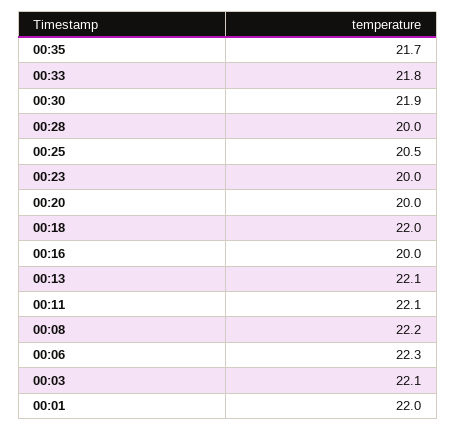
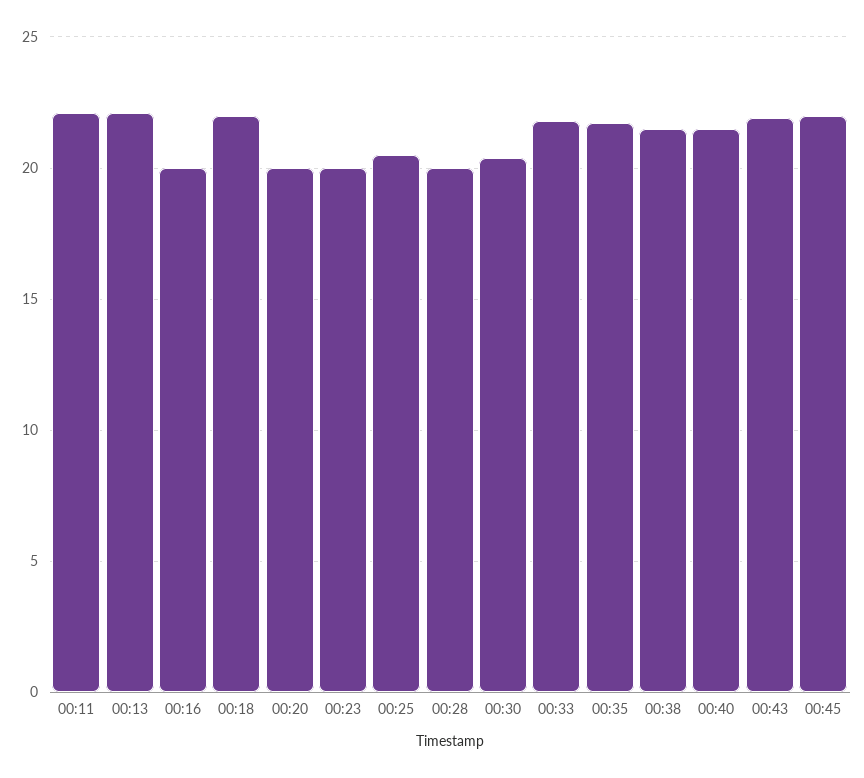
00:30: 21.9 -> 20.5
00:08: 22.2 -> none
00:06: 22.3 -> none
00:03: 22.1 -> none
00:01: 22 -> none
00:38: none -> 21.5
00:40: none -> 21.5
00:43: none -> 22
00:45: none -> 22

